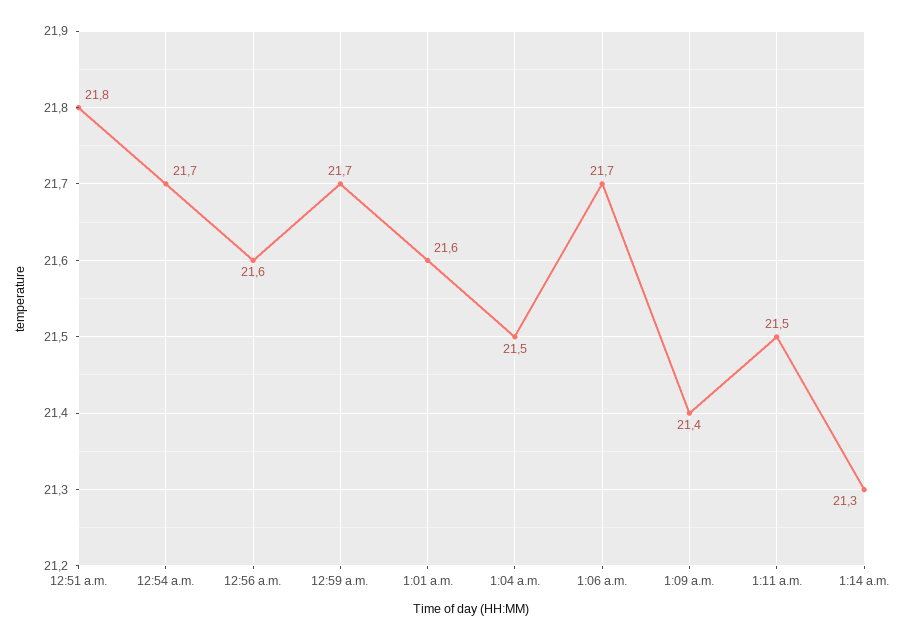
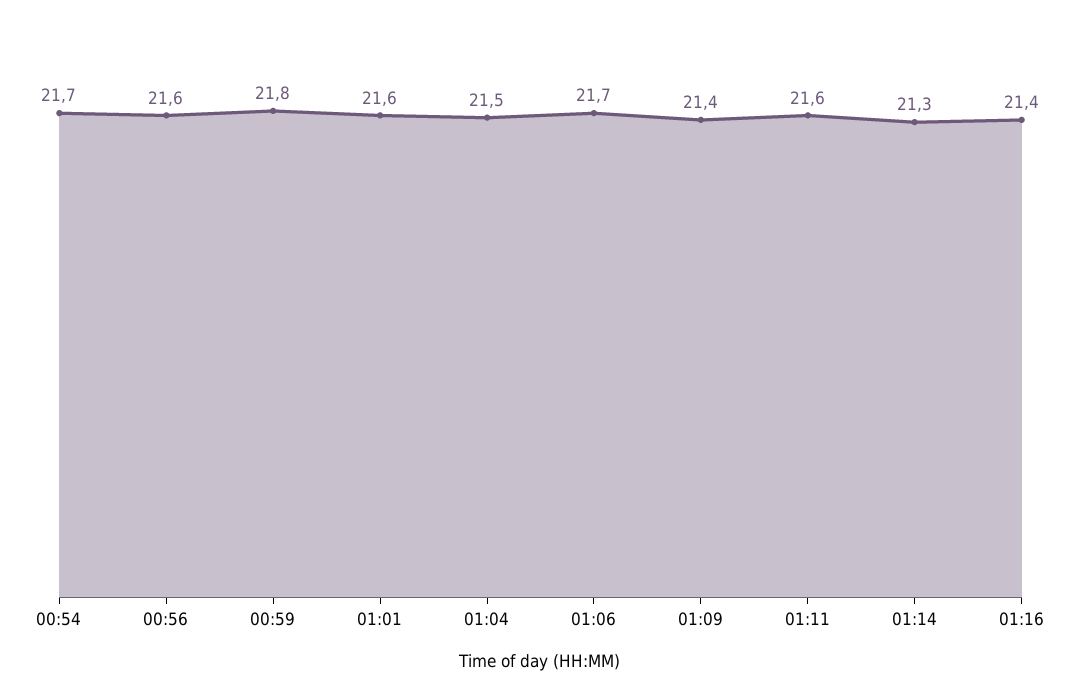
12:51 a.m.: 21.8 -> none
12:59 a.m.: 21.7 -> 21.8
1:11 a.m.: 21.5 -> 21.6
01:16: none -> 21.4

